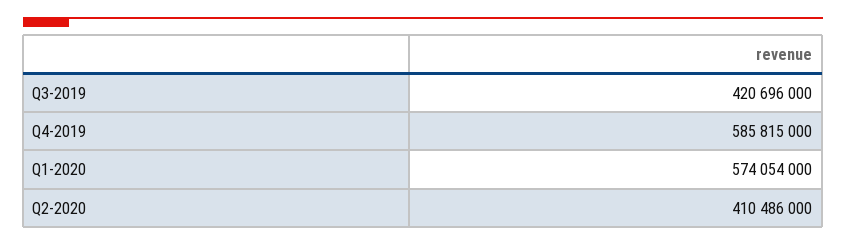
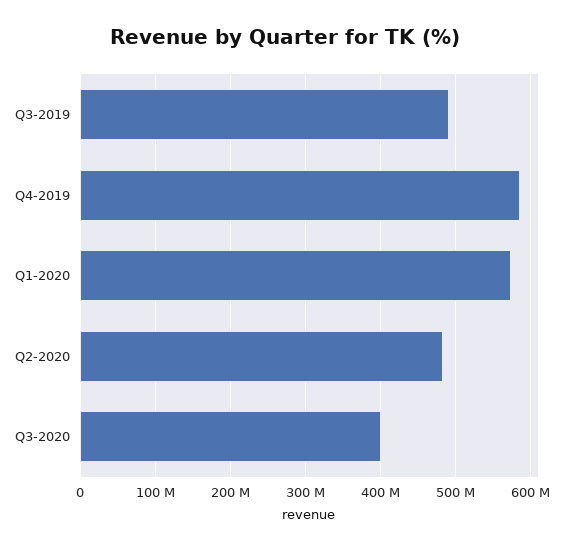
Q3-2019: 420696000 -> 490000000
Q2-2020: 410486000 -> 480000000
Q3-2020: none -> 400000000

